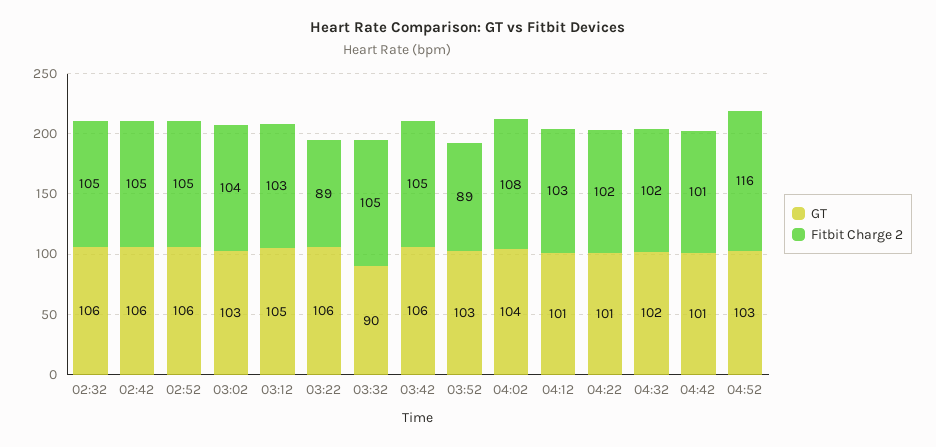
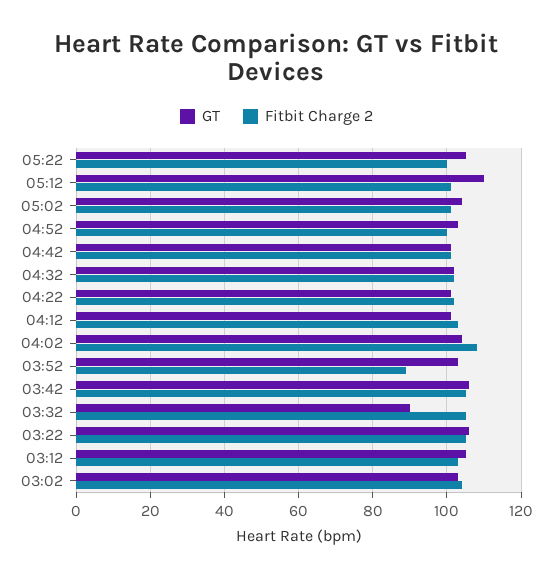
GT, 02:32: 106 -> none
Fitbit Charge 2, 02:32: 105 -> none
GT, 02:42: 106 -> none
Fitbit Charge 2, 02:42: 105 -> none
GT, 02:52: 106 -> none
Fitbit Charge 2, 02:52: 105 -> none
Fitbit Charge 2, 03:22: 89 -> 105
Fitbit Charge 2, 04:52: 116 -> 100
GT, 05:22: none -> 105
Fitbit Charge 2, 05:22: none -> 100
GT, 05:12: none -> 110
Fitbit Charge 2, 05:12: none -> 100
GT, 05:02: none -> 105
Fitbit Charge 2, 05:02: none -> 100

